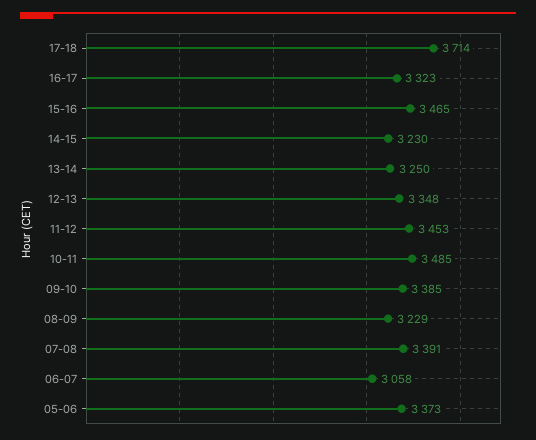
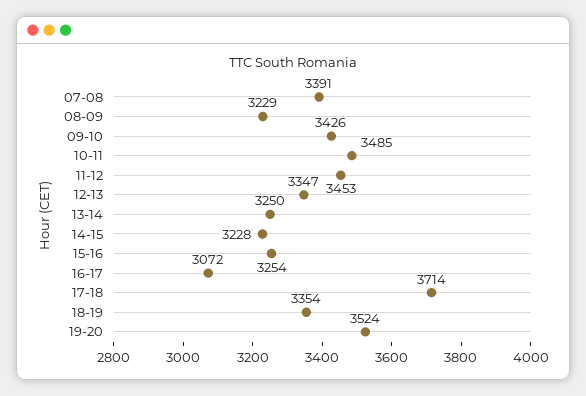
16-17: 3323 -> 3072
15-16: 3465 -> 3254
14-15: 3230 -> 3228
12-13: 3348 -> 3347
09-10: 3385 -> 3426
06-07: 3058 -> none
05-06: 3373 -> none
18-19: none -> 3354
19-20: none -> 3524

